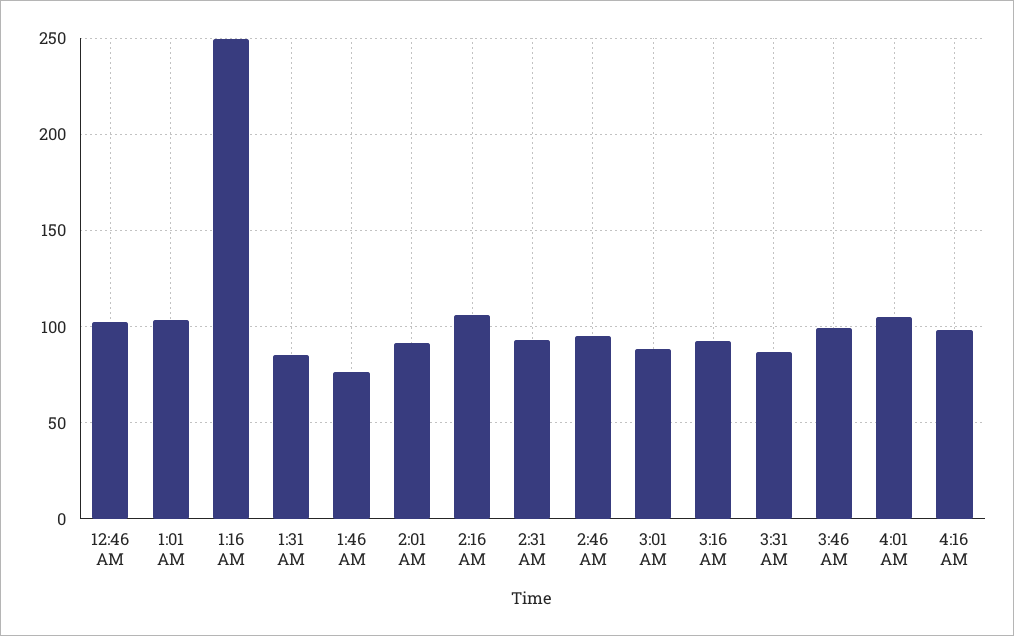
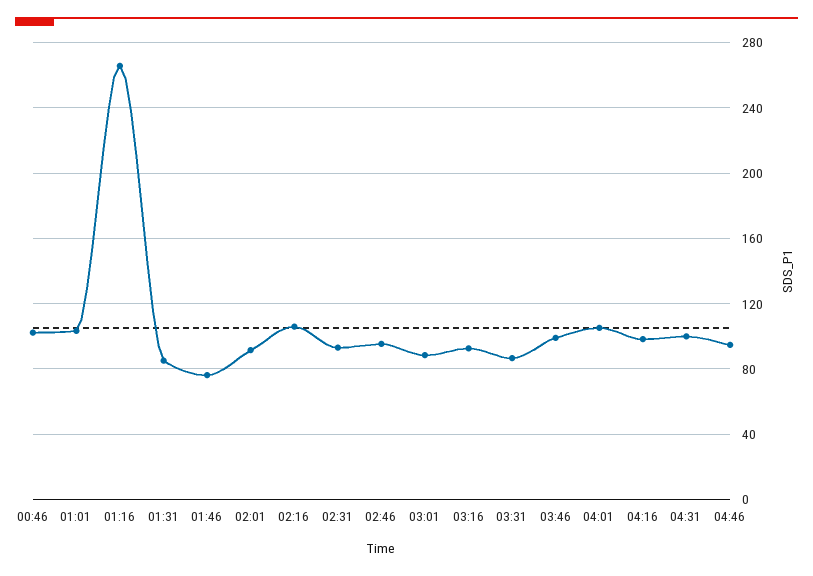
1:16 AM: 250 -> 265
04:31: none -> 100
04:46: none -> 95

